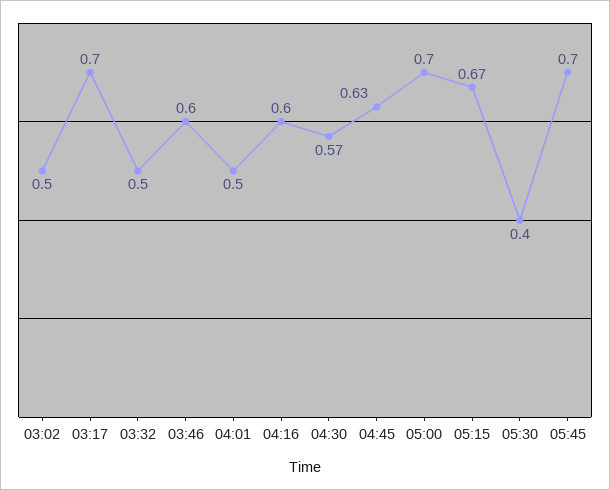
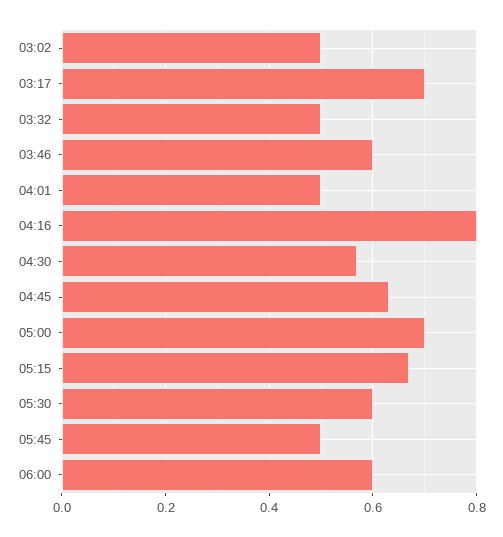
04:16: 0.6 -> 0.8
05:30: 0.4 -> 0.6
05:45: 0.7 -> 0.5
06:00: none -> 0.6

